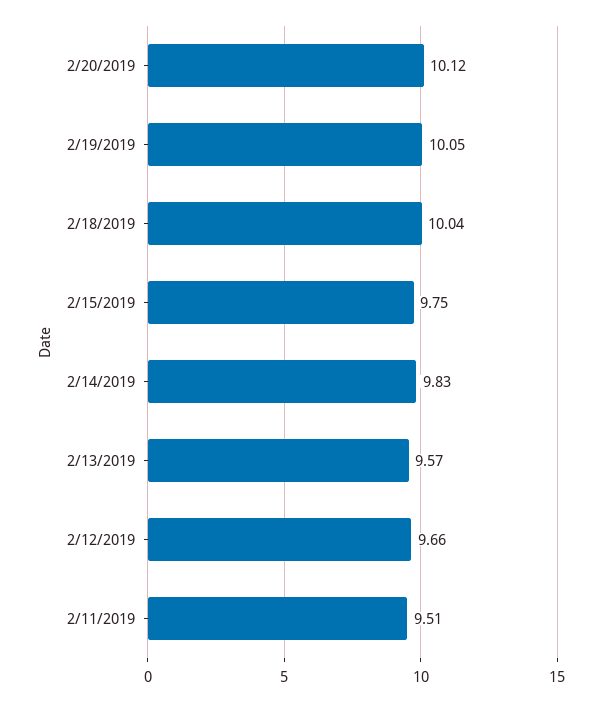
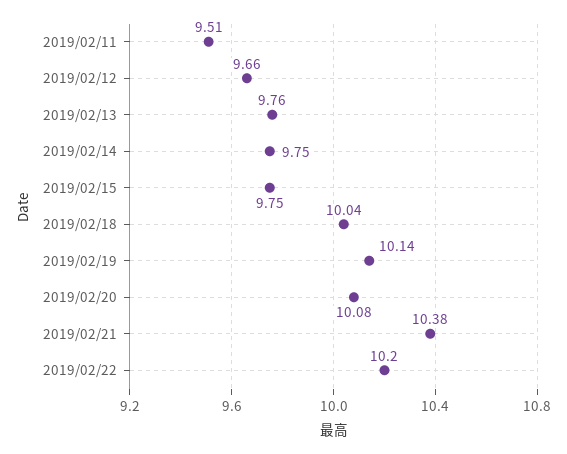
2/20/2019: 10.12 -> 10.08
2/19/2019: 10.05 -> 10.14
2/14/2019: 9.83 -> 9.75
2/13/2019: 9.57 -> 9.76
2019/02/21: none -> 10.38
2019/02/22: none -> 10.2

